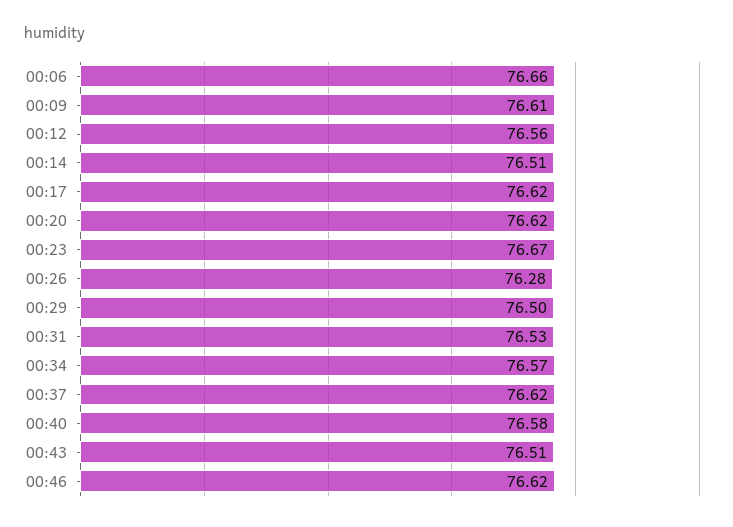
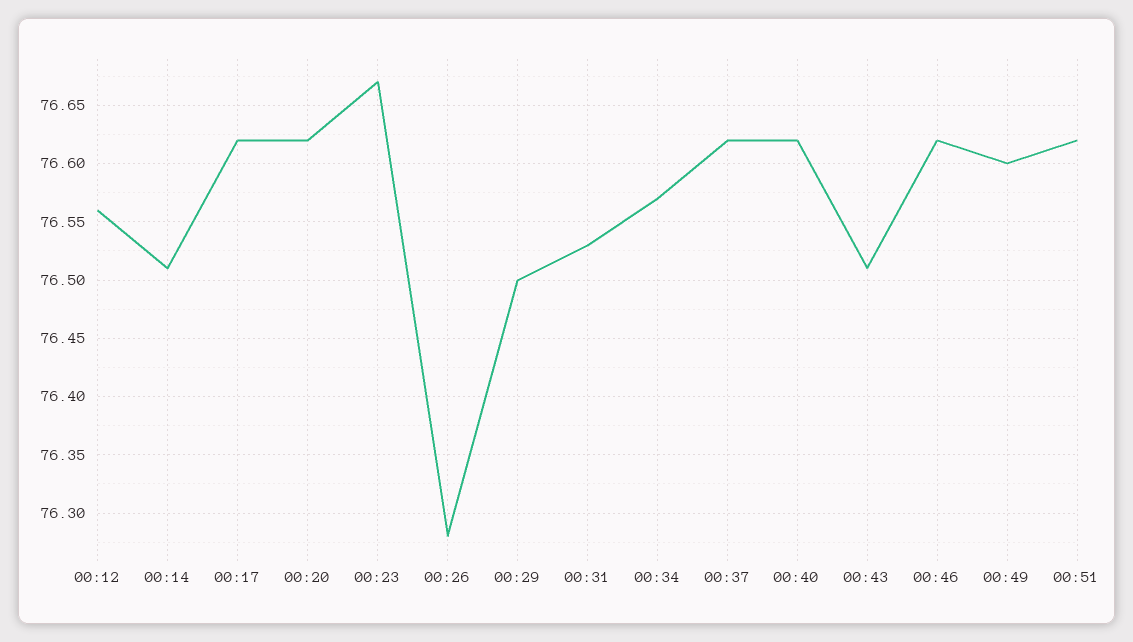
00:06: 76.66 -> none
00:09: 76.61 -> none
00:40: 76.58 -> 76.62
00:49: none -> 76.6
00:51: none -> 76.62

